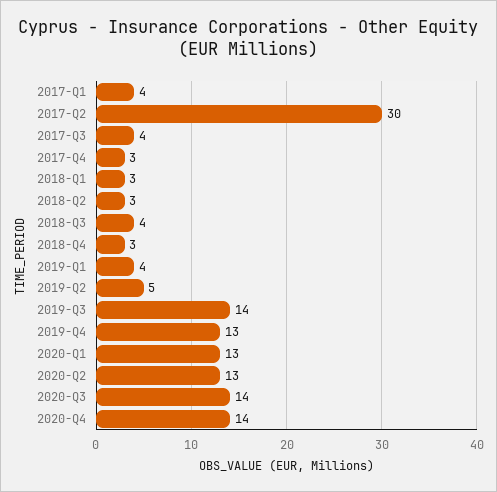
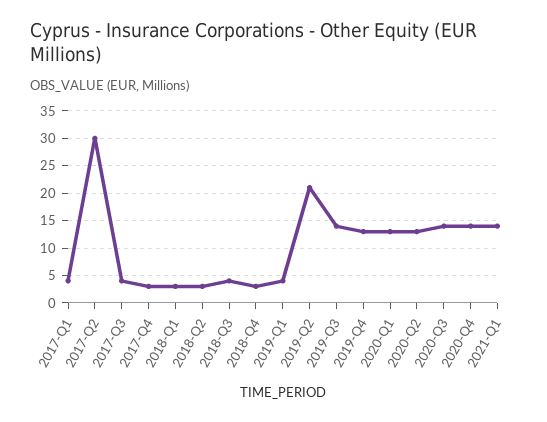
2019-Q2: 5 -> 20
2021-Q1: none -> 15

